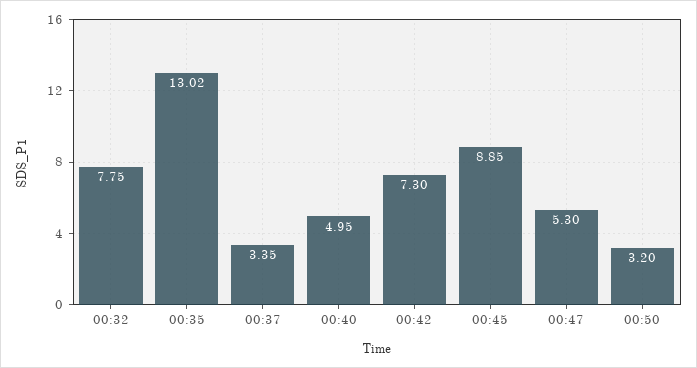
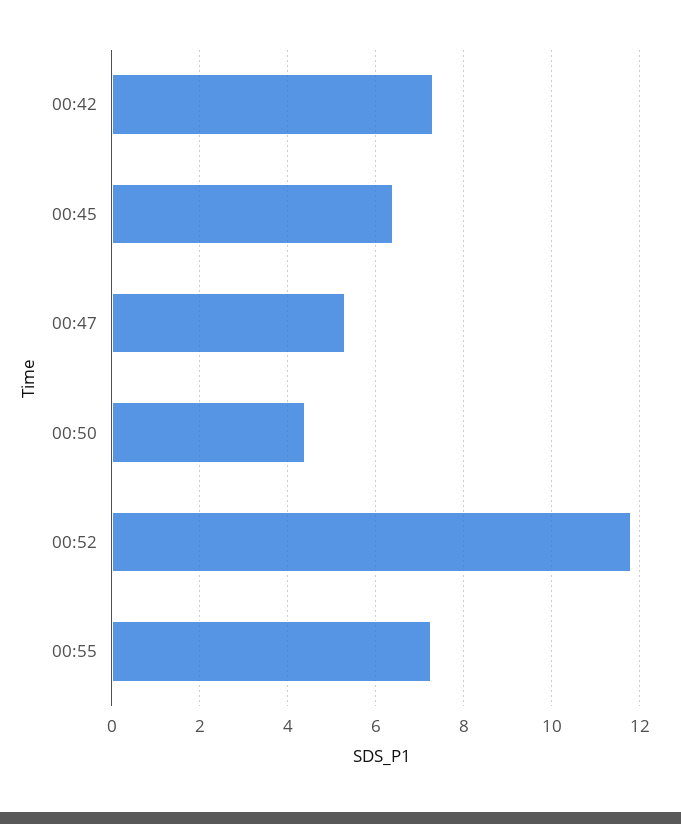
00:32: 7.75 -> none
00:35: 13.02 -> none
00:37: 3.35 -> none
00:40: 4.95 -> none
00:45: 8.85 -> 6.4
00:50: 3.2 -> 4.4
00:52: none -> 11.8
00:55: none -> 7.2

